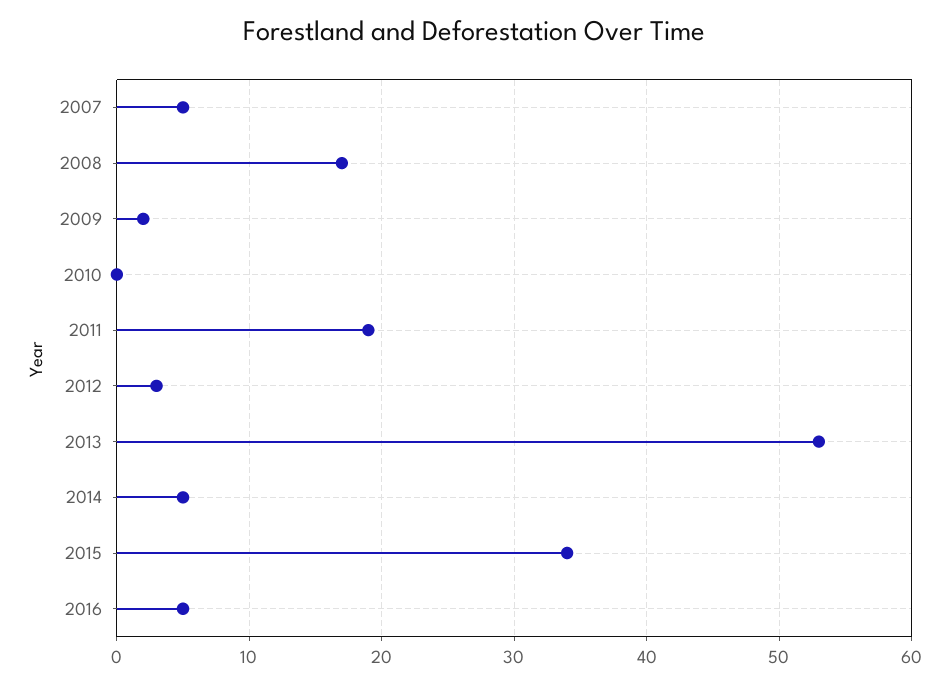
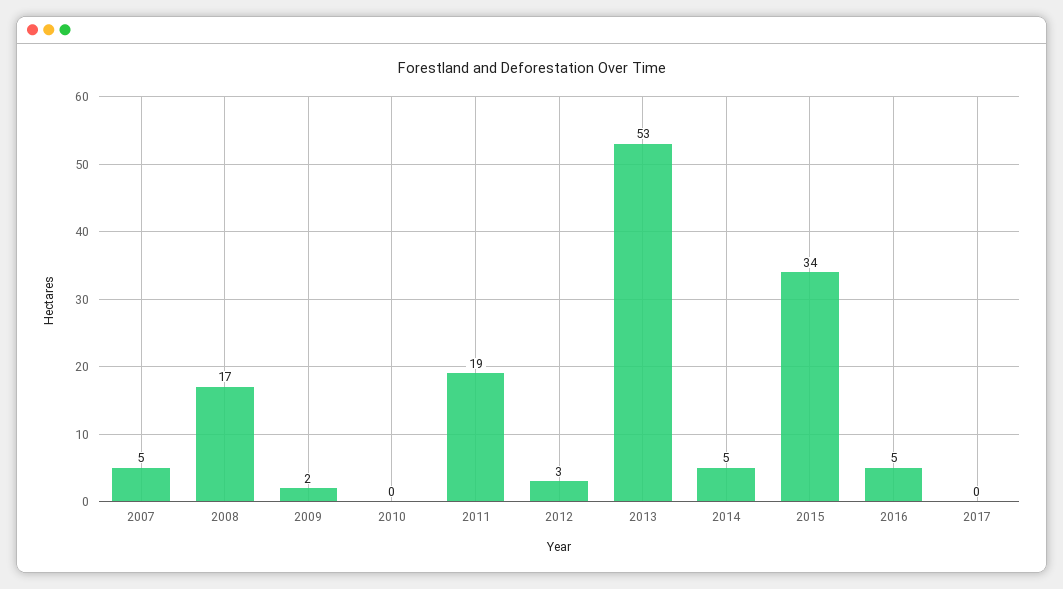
2017: none -> 0

